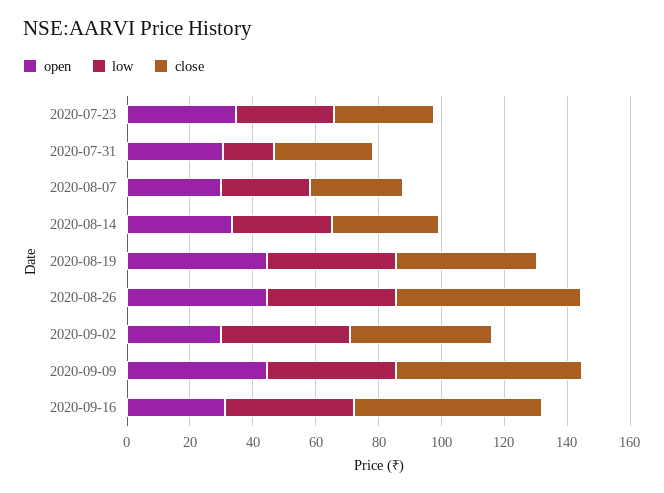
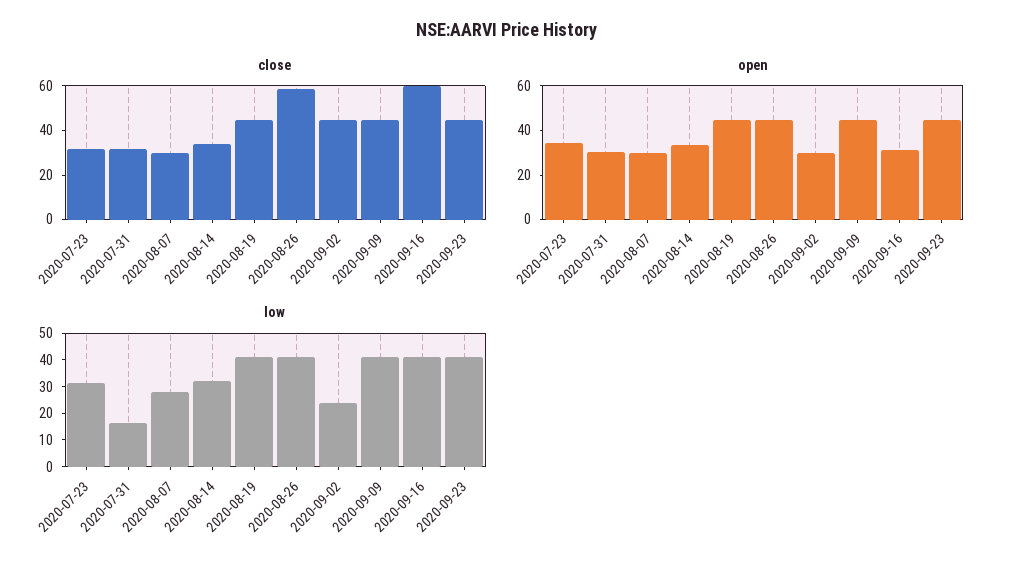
low, 2020-09-02: 40 -> 25
close, 2020-09-09: 60 -> 45
close, 2020-09-23: none -> 45
open, 2020-09-23: none -> 45
low, 2020-09-23: none -> 40

